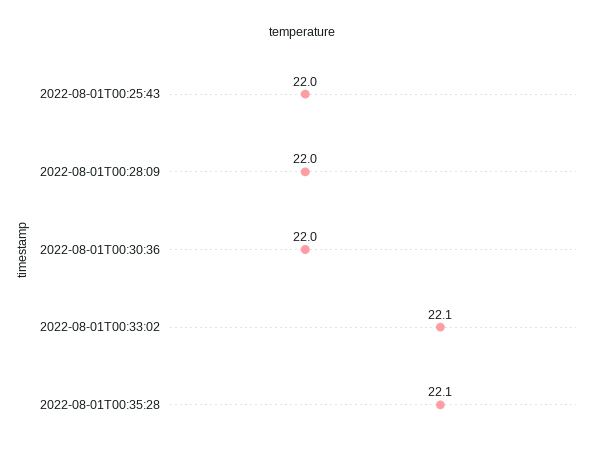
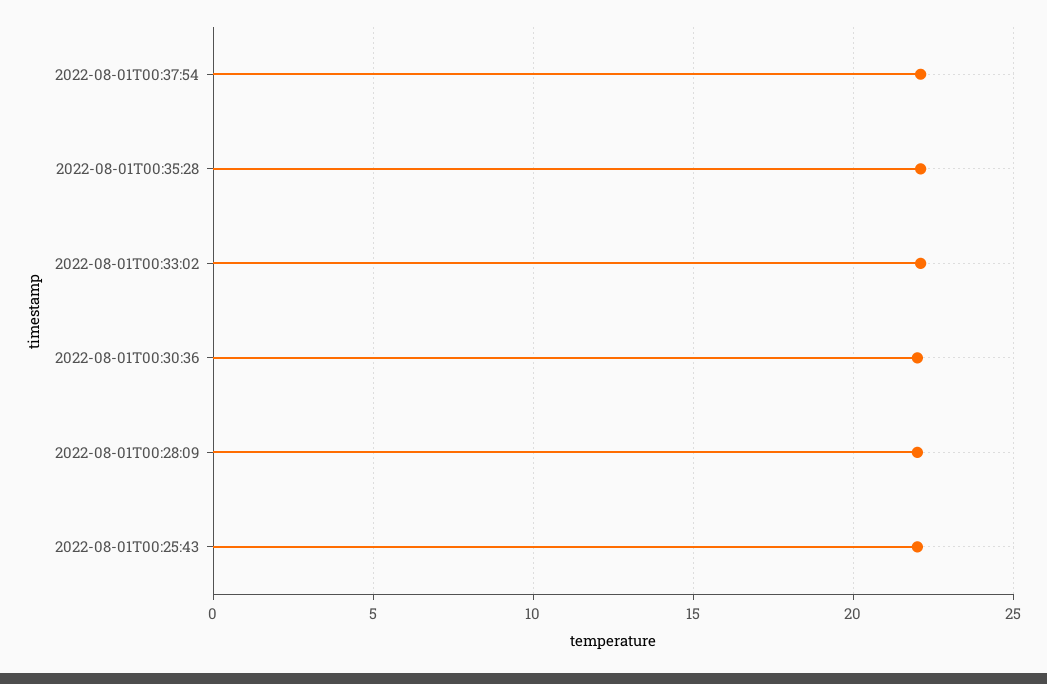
2022-08-01T00:37:54: none -> 22

